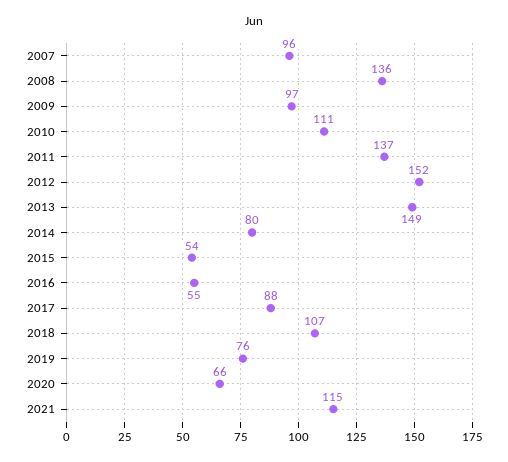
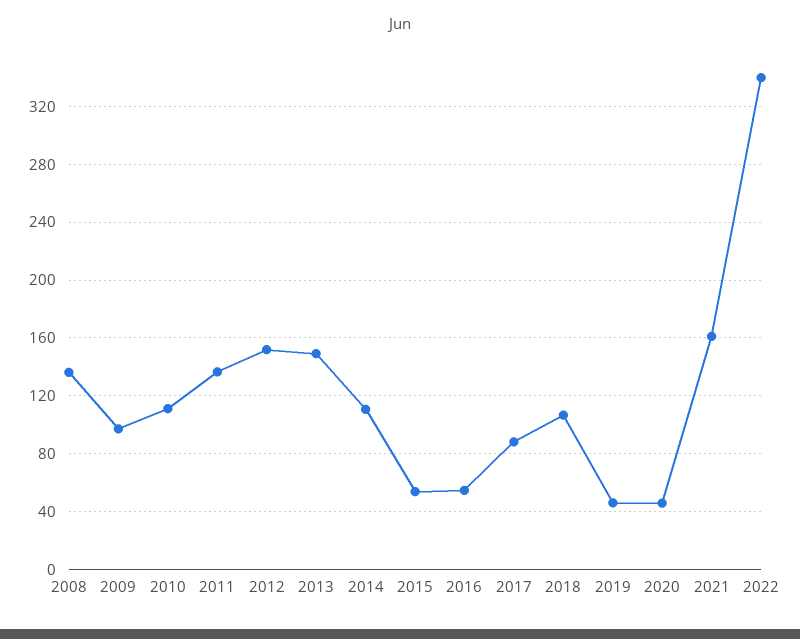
2007: 96 -> none
2014: 80 -> 110
2019: 76 -> 45
2020: 66 -> 45
2021: 115 -> 160
2022: none -> 340

